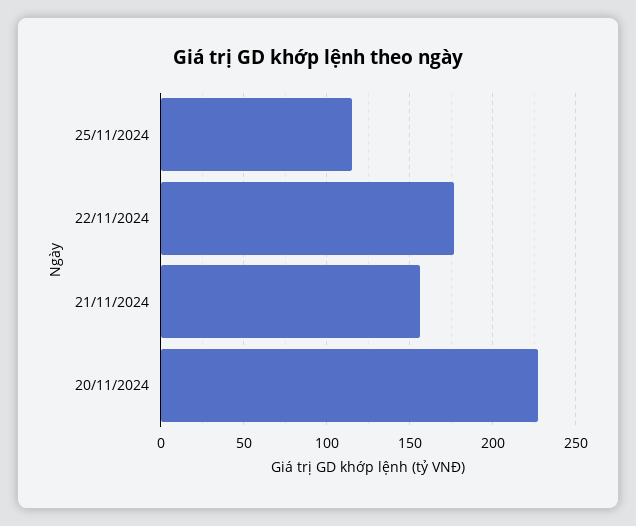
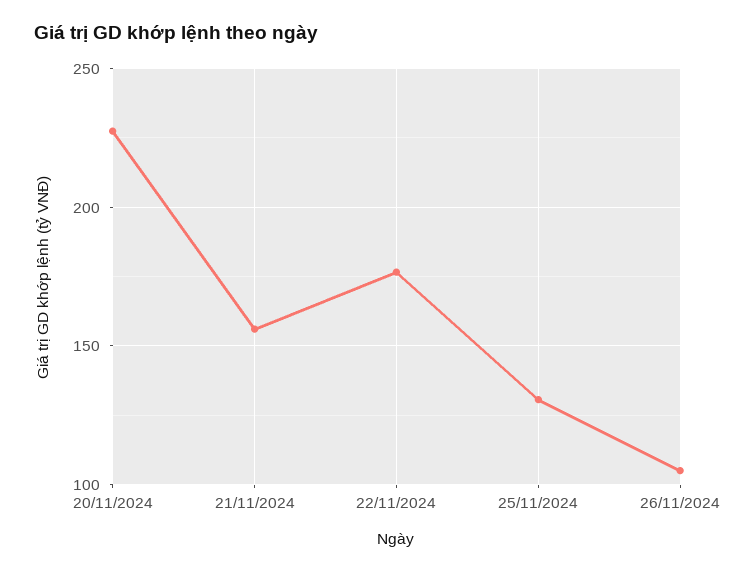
25/11/2024: 115 -> 130
26/11/2024: none -> 105

